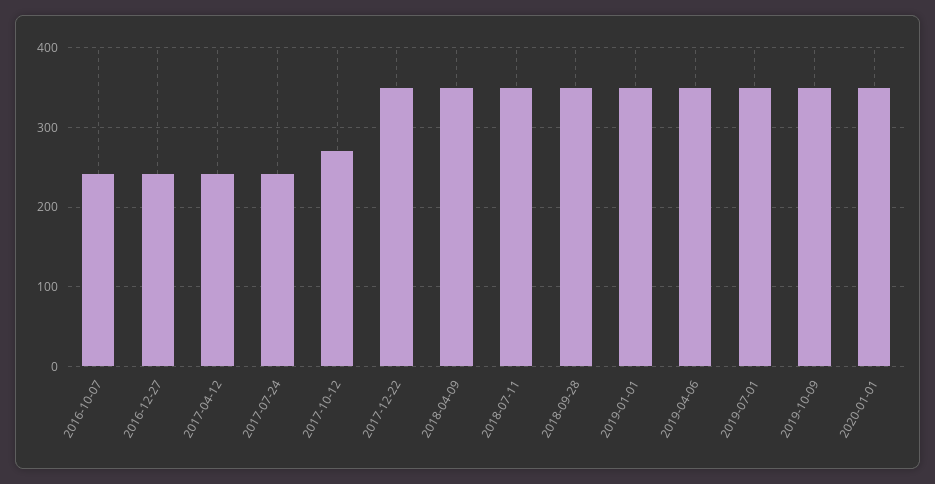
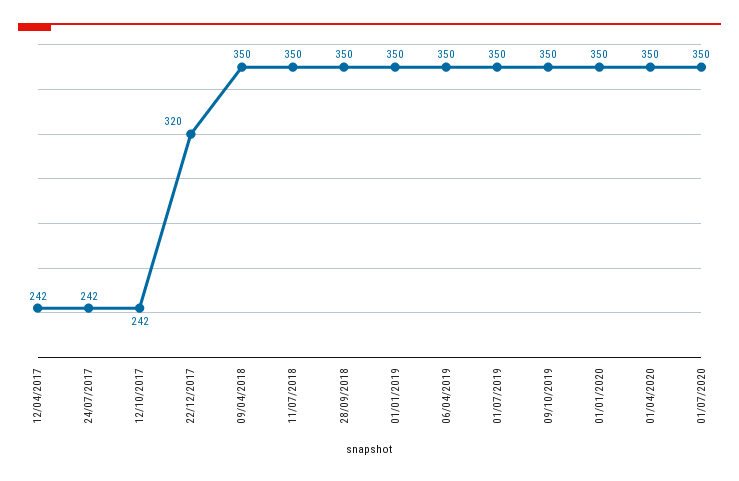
2016-10-07: 240 -> none
2016-12-27: 240 -> none
2017-10-12: 270 -> 242
2017-12-22: 350 -> 320
01/04/2020: none -> 350
01/07/2020: none -> 350

